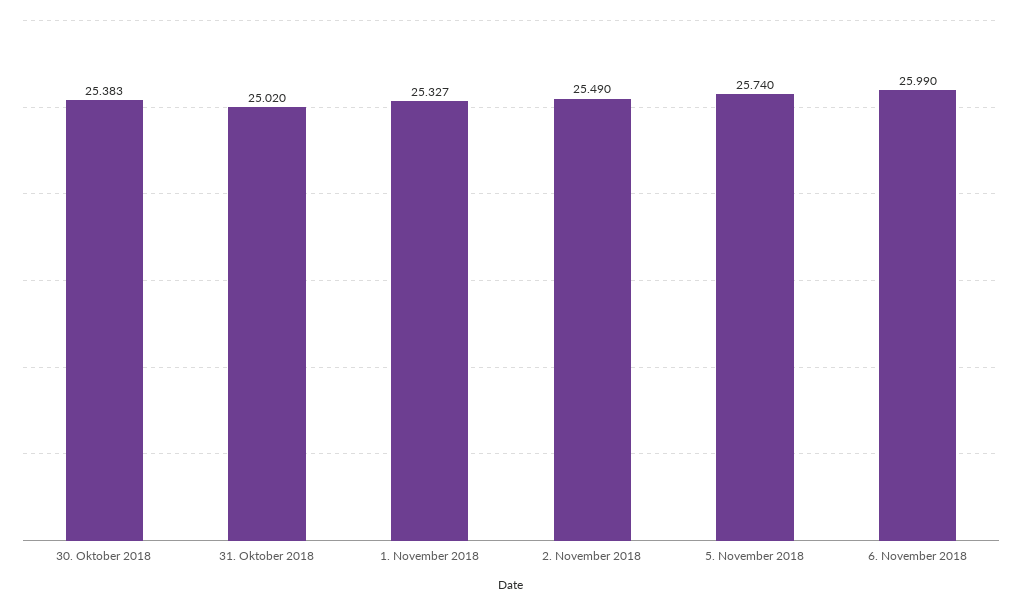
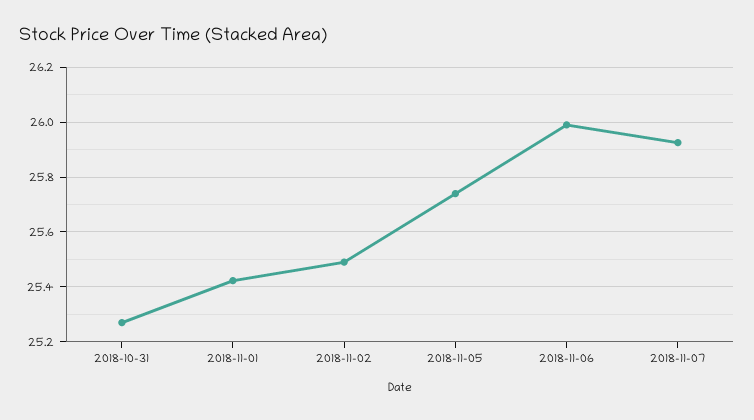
30. Oktober 2018: 25.383 -> none
31. Oktober 2018: 25.02 -> 25.275
1. November 2018: 25.327 -> 25.425
2018-11-07: none -> 25.925

